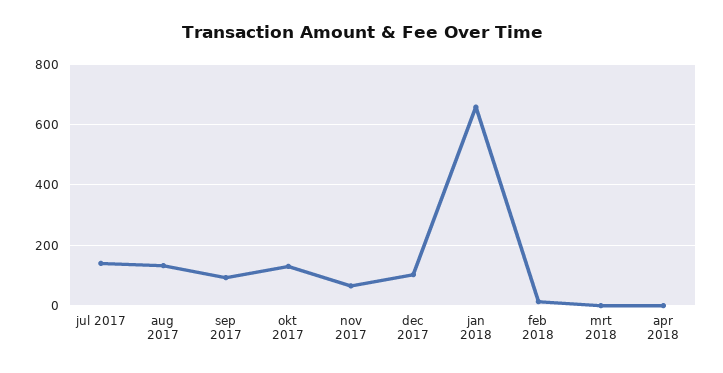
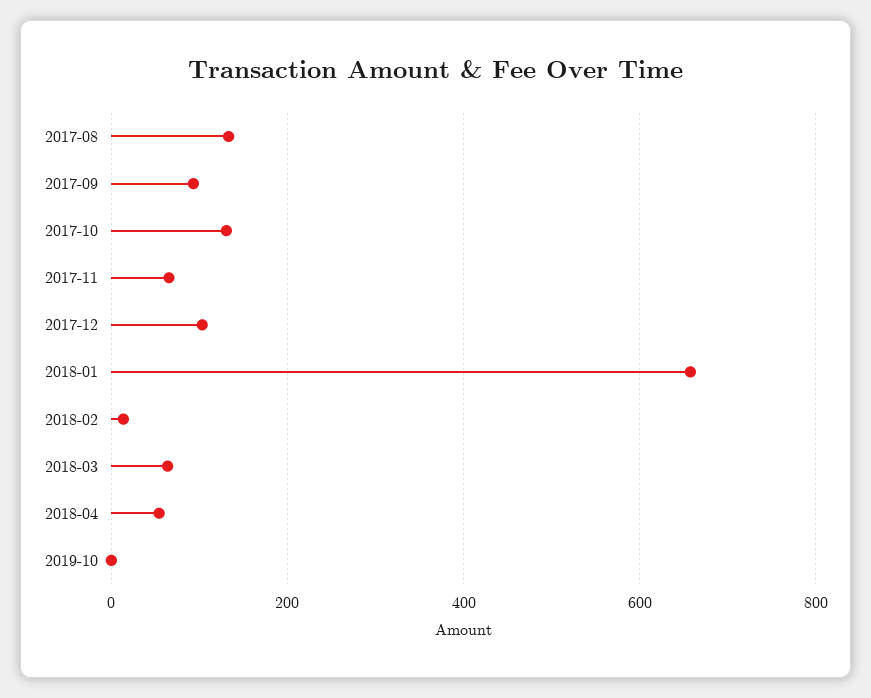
jul 2017: 140 -> none
mrt 2018: 0 -> 60
apr 2018: 0 -> 60
2019-10: none -> 0

